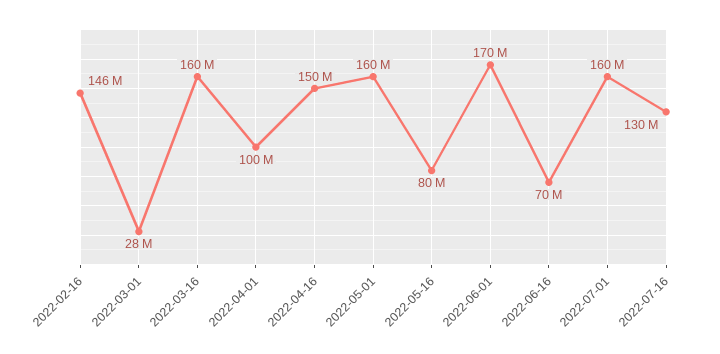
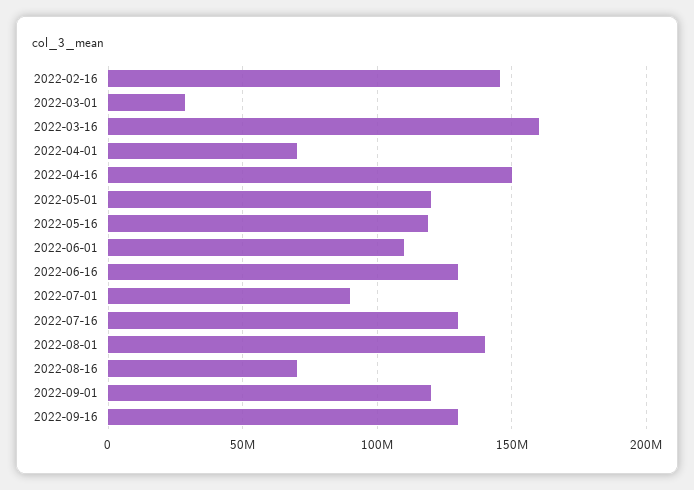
2022-04-01: 100000000 -> 70000000
2022-05-01: 160000000 -> 120000000
2022-05-16: 80000000 -> 120000000
2022-06-01: 170000000 -> 110000000
2022-06-16: 70000000 -> 130000000
2022-07-01: 160000000 -> 90000000
2022-08-01: none -> 140000000
2022-08-16: none -> 70000000
2022-09-01: none -> 120000000
2022-09-16: none -> 130000000

